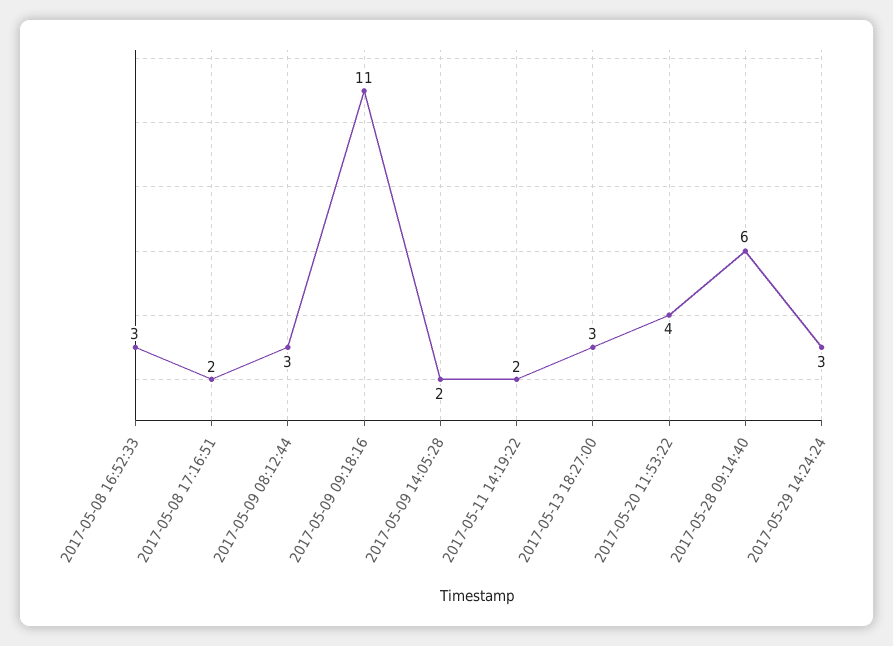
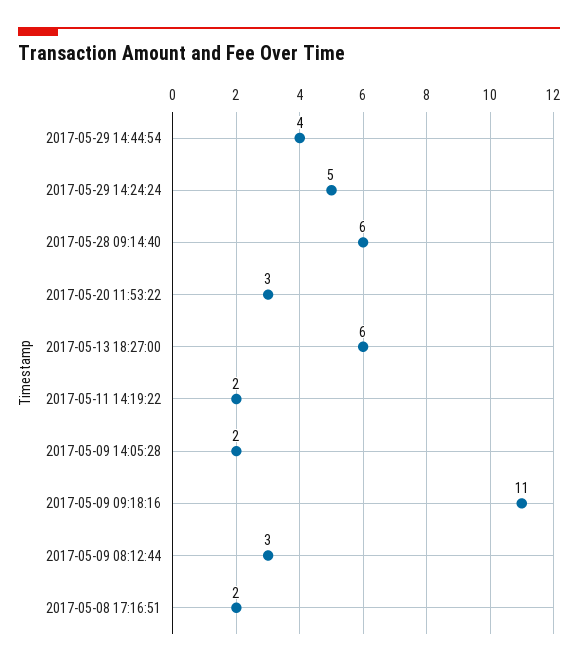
2017-05-08 16:52:33: 3 -> none
2017-05-13 18:27:00: 3 -> 6
2017-05-20 11:53:22: 4 -> 3
2017-05-29 14:24:24: 3 -> 5
2017-05-29 14:44:54: none -> 4

